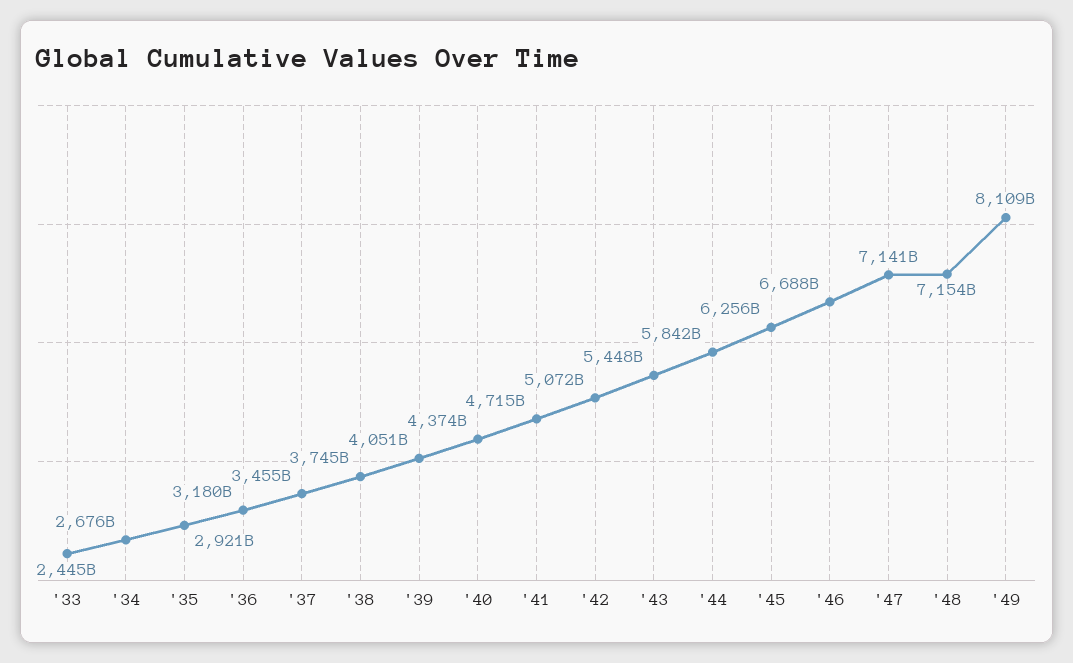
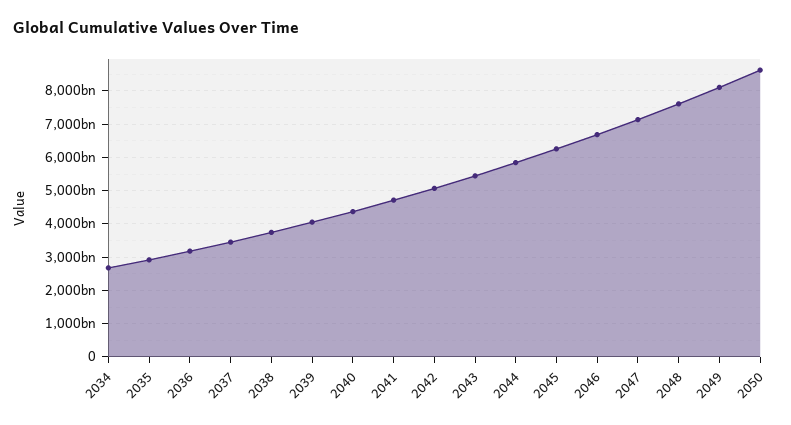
'33: 2445000000000 -> none
'48: 7154000000000 -> 7600000000000
2050: none -> 8600000000000

